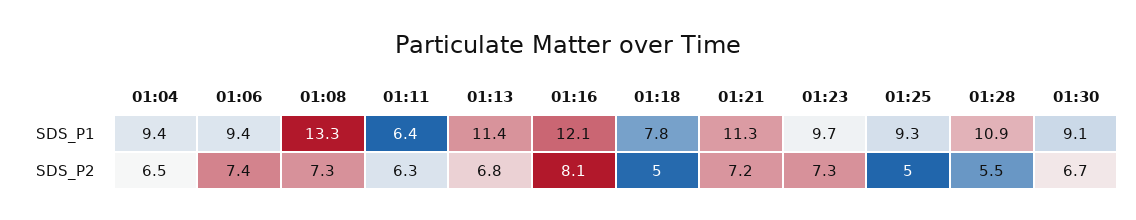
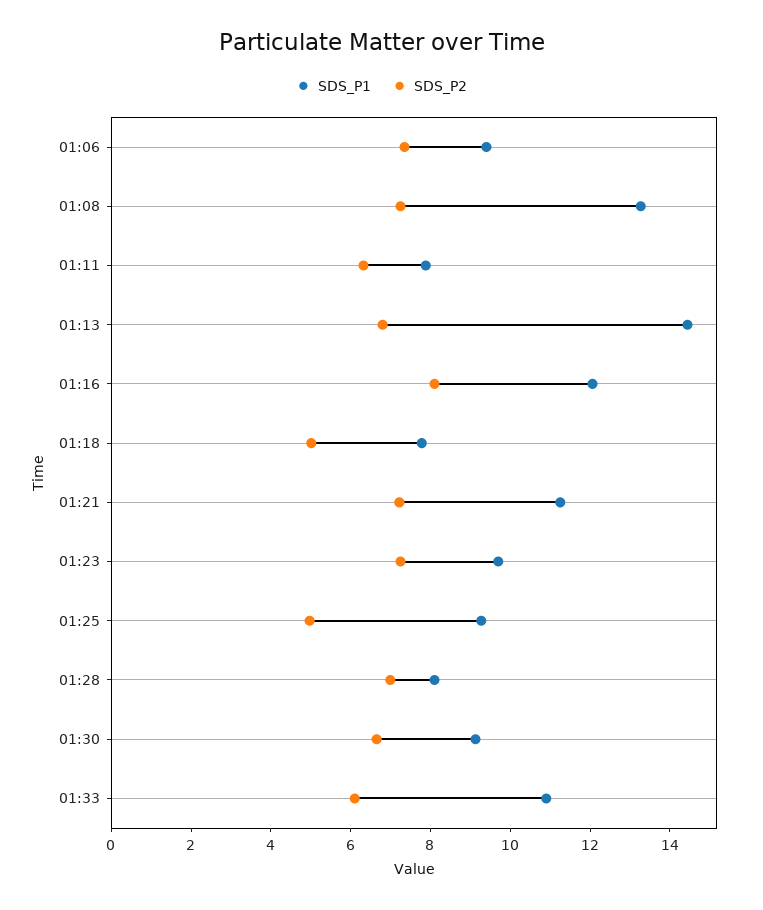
SDS_P1, 01:04: 9.4 -> none
SDS_P1, 01:11: 6.4 -> 8
SDS_P1, 01:13: 11.4 -> 14.5
SDS_P1, 01:28: 10.9 -> 8
SDS_P2, 01:04: 6.5 -> none
SDS_P2, 01:28: 5.5 -> 7
SDS_P1, 01:33: none -> 11
SDS_P2, 01:33: none -> 6

